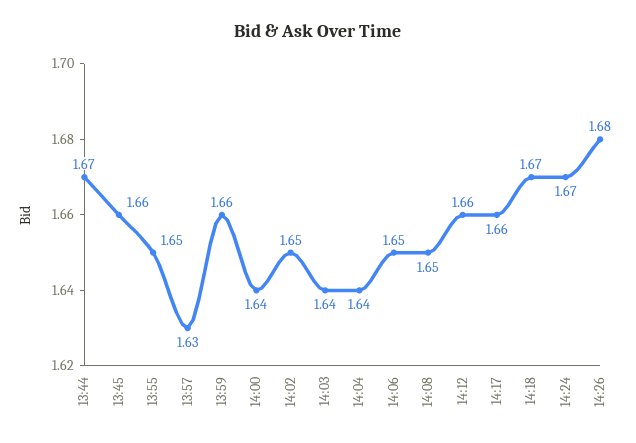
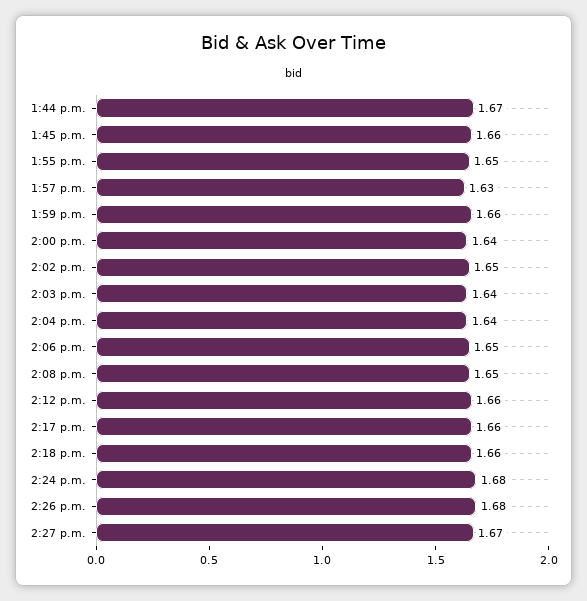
14:18: 1.67 -> 1.66
14:24: 1.67 -> 1.68
2:27 p.m.: none -> 1.67

